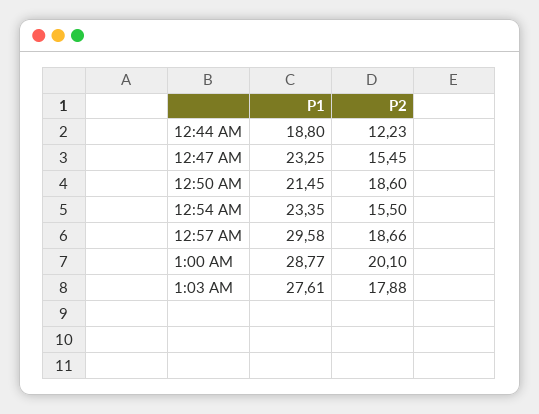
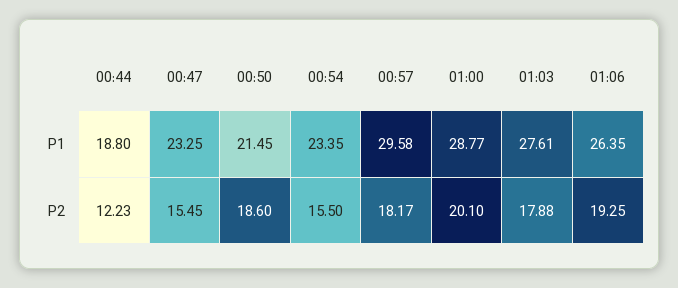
P2, 12:57 AM: 18.66 -> 18.17
P1, 01:06: none -> 26.35
P2, 01:06: none -> 19.25

